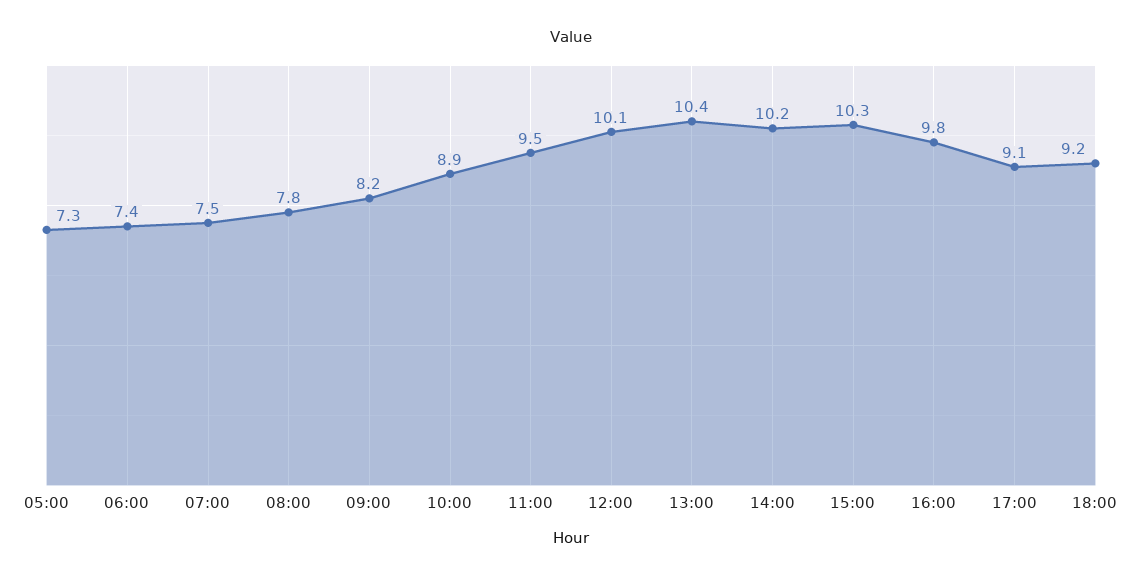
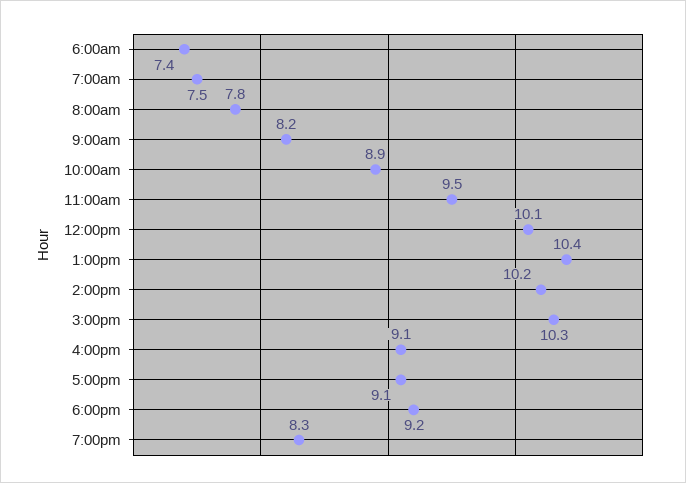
05:00: 7.3 -> none
16:00: 9.8 -> 9.1
7:00pm: none -> 8.3

